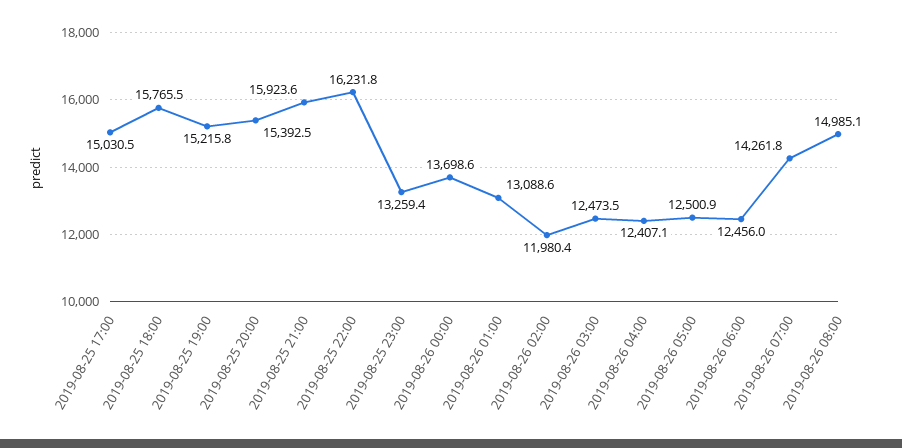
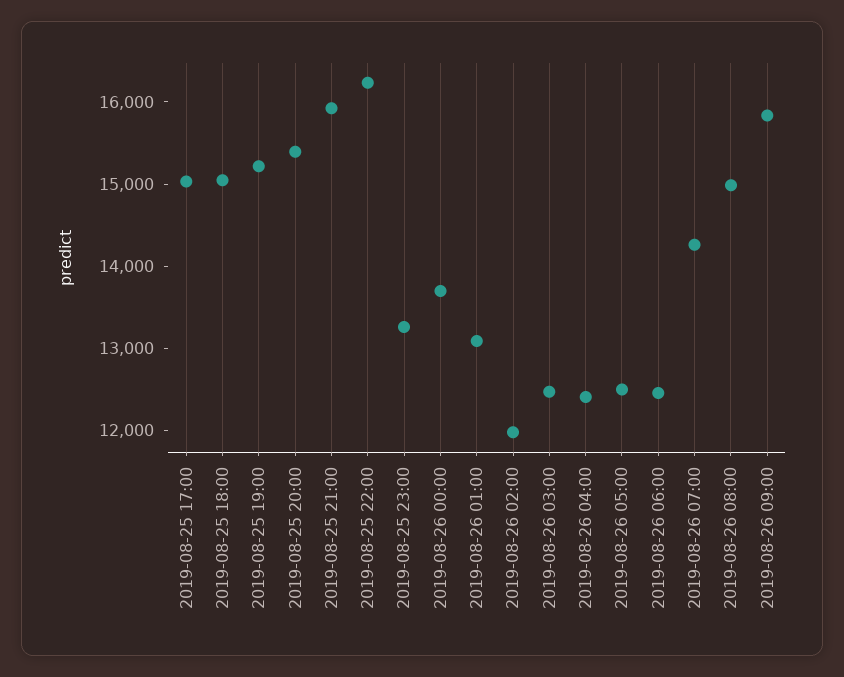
2019-08-25 18:00: 15765.5 -> 15000
2019-08-26 09:00: none -> 15800

